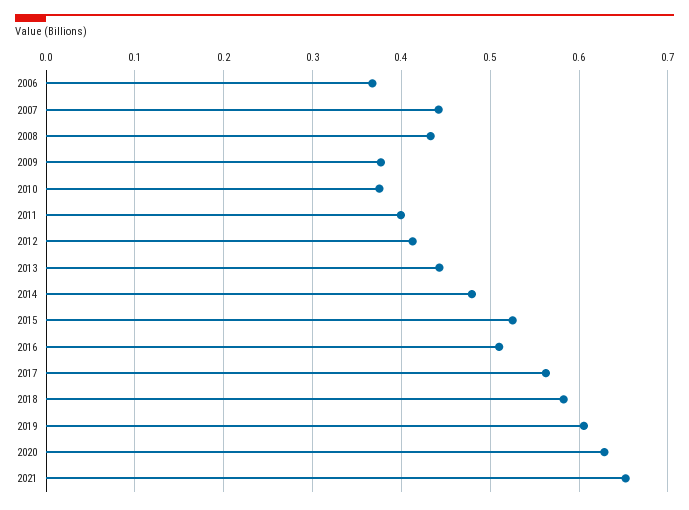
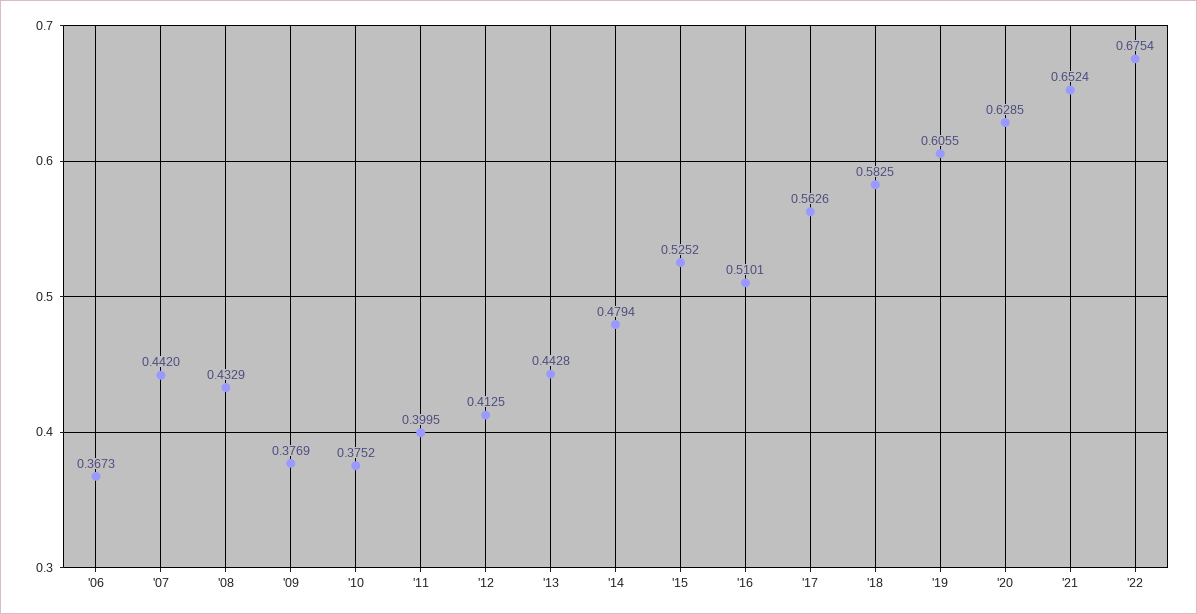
'22: none -> 0.6754

